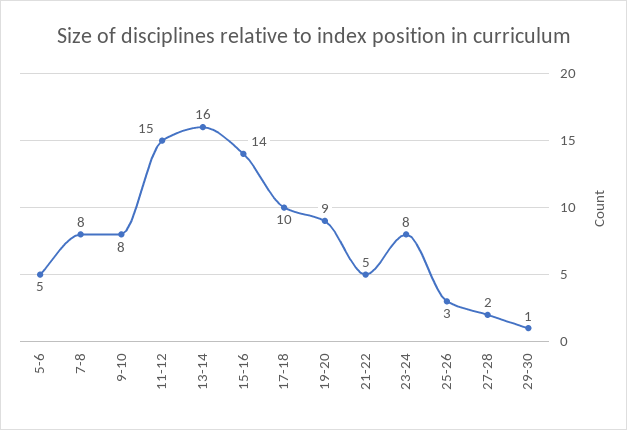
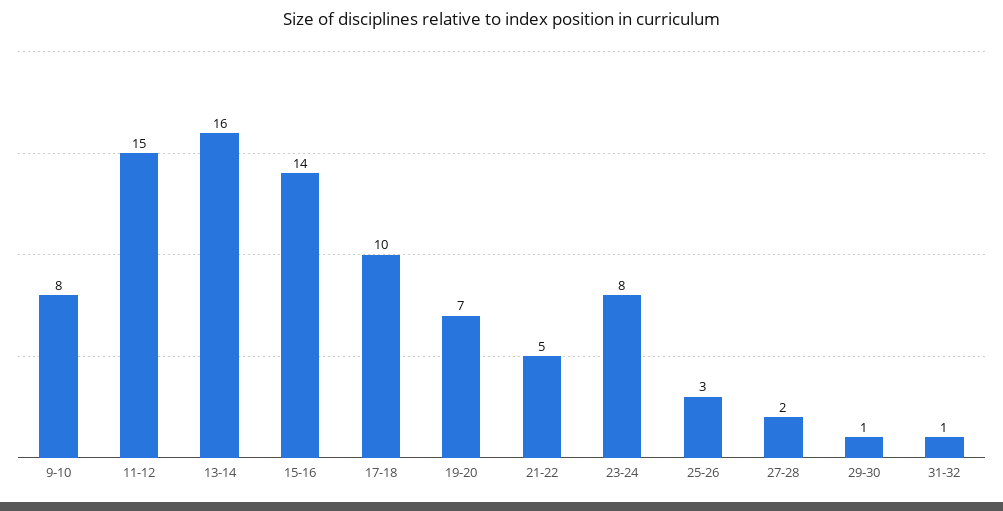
5-6: 5 -> none
7-8: 8 -> none
19-20: 9 -> 7
31-32: none -> 1

